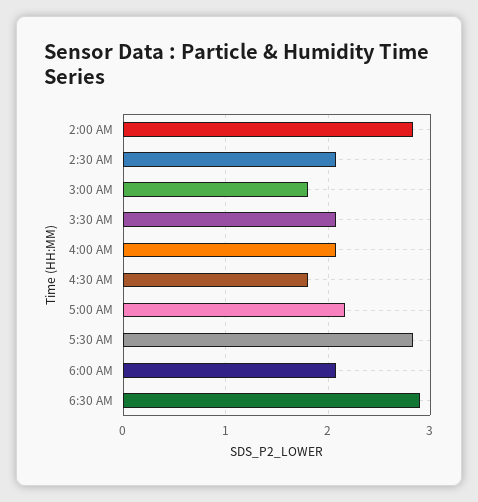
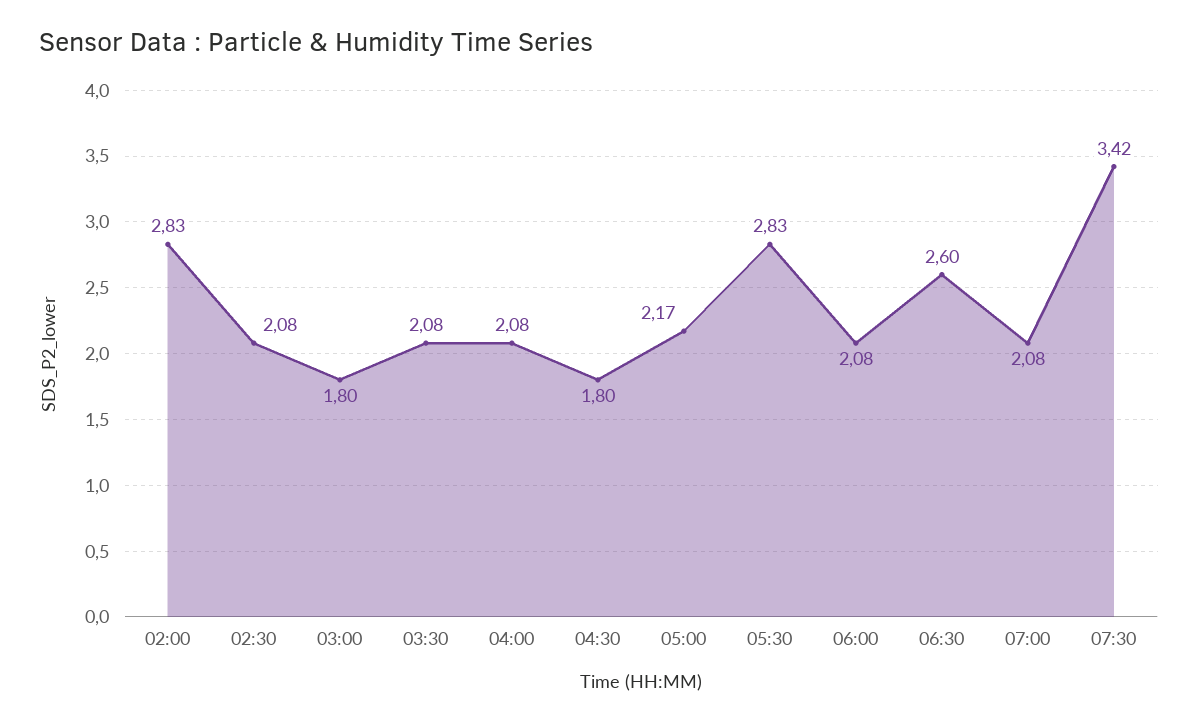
6:30 AM: 2.9 -> 2.6
07:00: none -> 2.08
07:30: none -> 3.42

